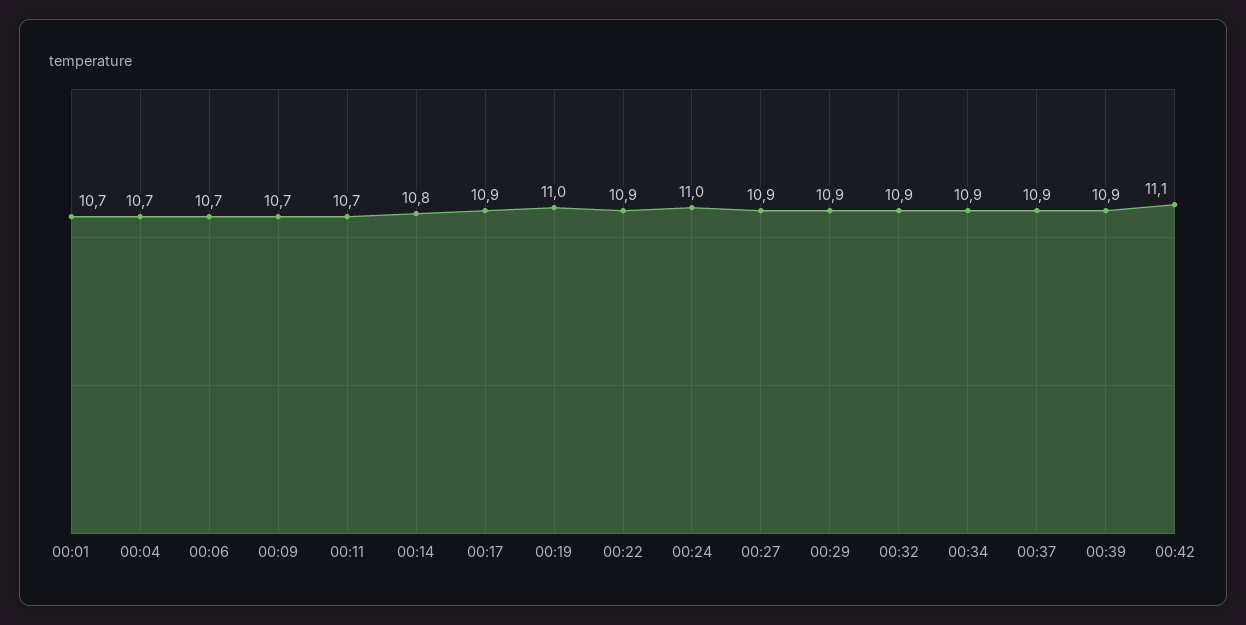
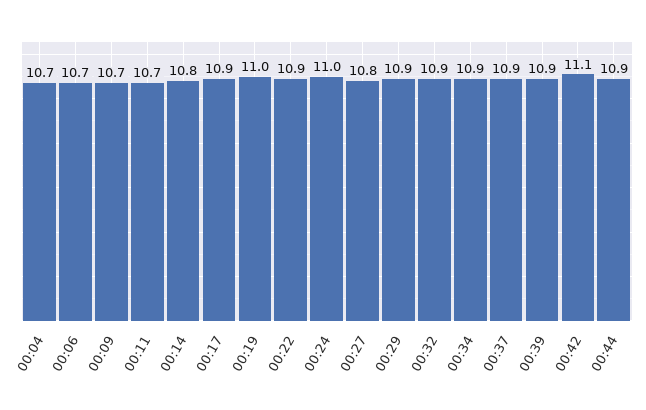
00:01: 10.7 -> none
00:27: 10.9 -> 10.8
00:44: none -> 10.9

